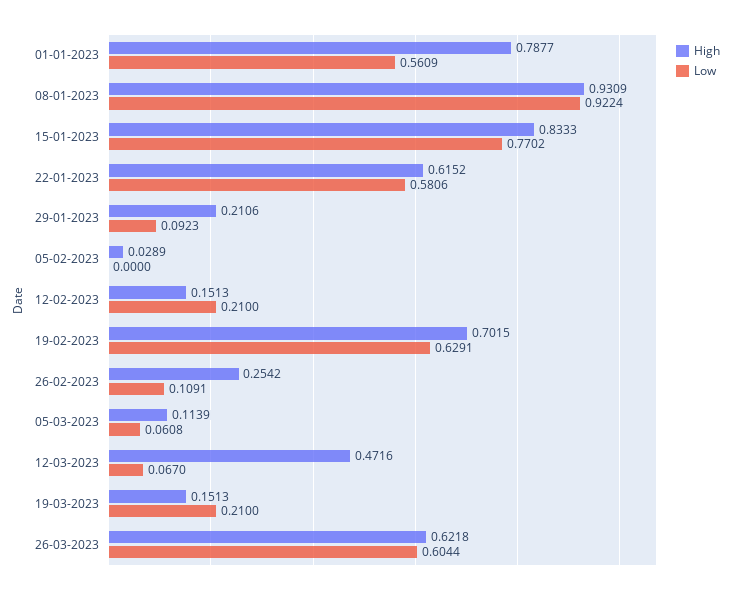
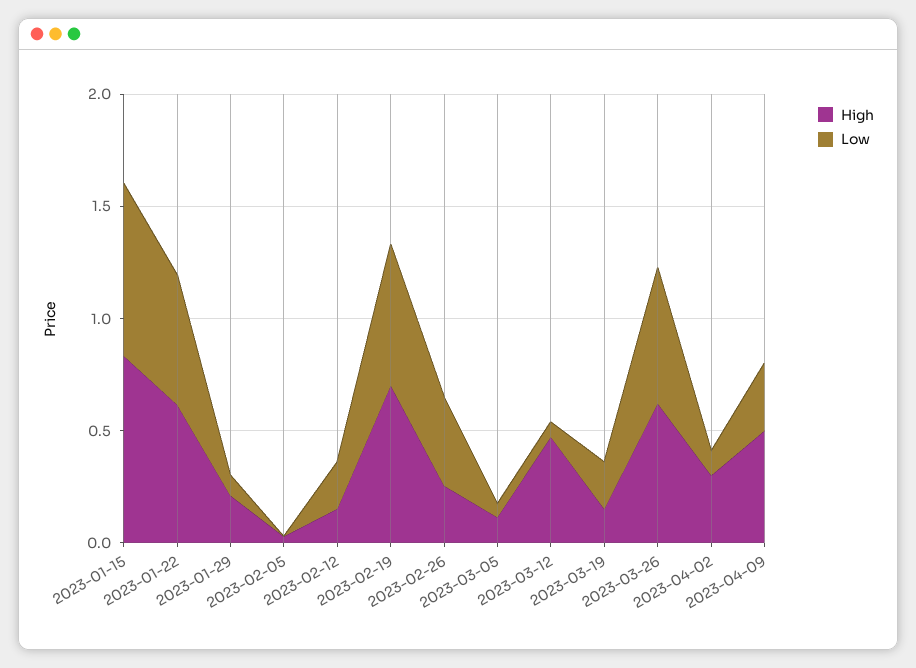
High, 01-01-2023: 0.7877 -> none
Low, 01-01-2023: 0.5609 -> none
High, 08-01-2023: 0.9309 -> none
Low, 08-01-2023: 0.9224 -> none
Low, 26-02-2023: 0.1091 -> 0.4
High, 2023-04-02: none -> 0.3
Low, 2023-04-02: none -> 0.1
High, 2023-04-09: none -> 0.5
Low, 2023-04-09: none -> 0.3

